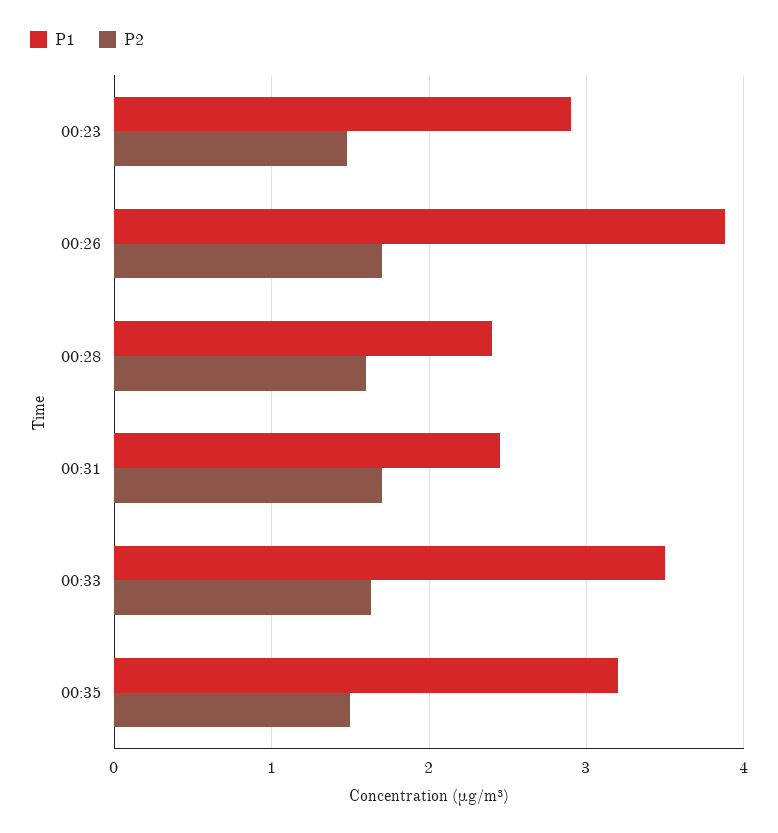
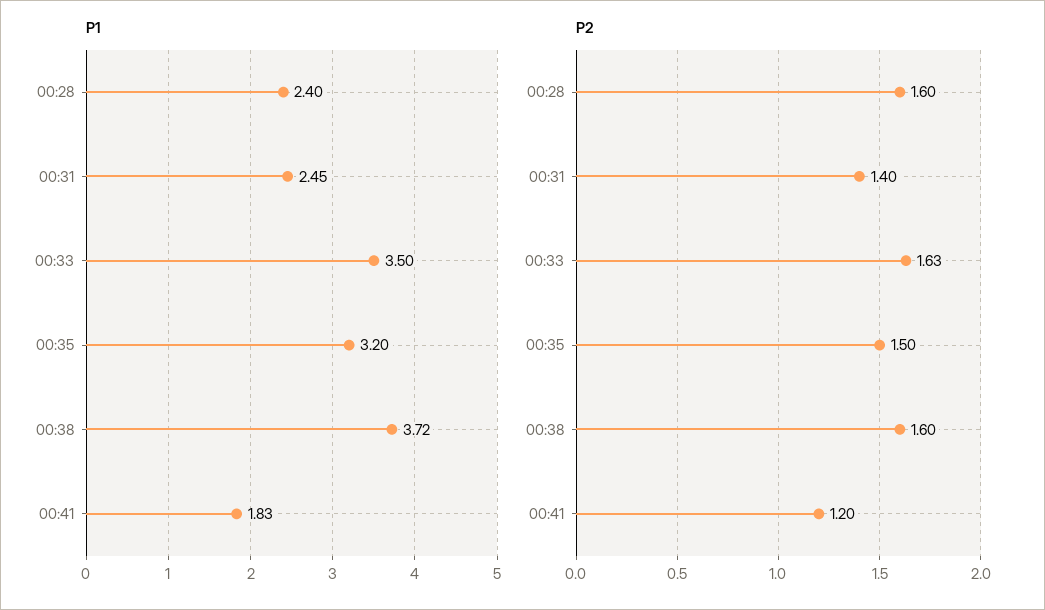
P1, 00:23: 2.9 -> none
P2, 00:23: 1.5 -> none
P1, 00:26: 3.9 -> none
P2, 00:26: 1.7 -> none
P2, 00:31: 1.7 -> 1.4
P1, 00:38: none -> 3.72
P1, 00:41: none -> 1.83
P2, 00:38: none -> 1.6
P2, 00:41: none -> 1.2

